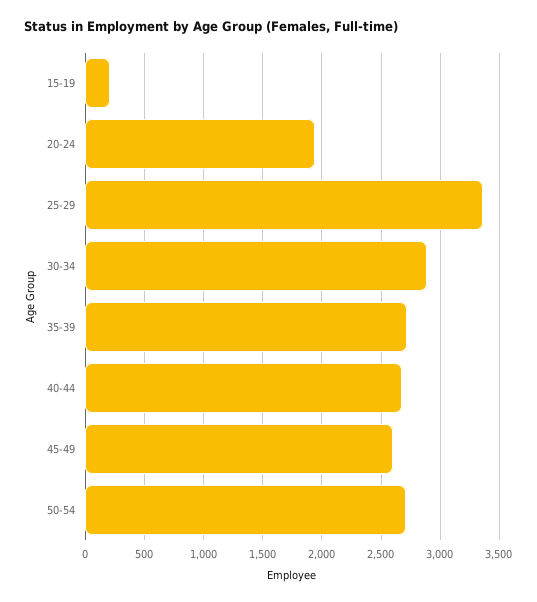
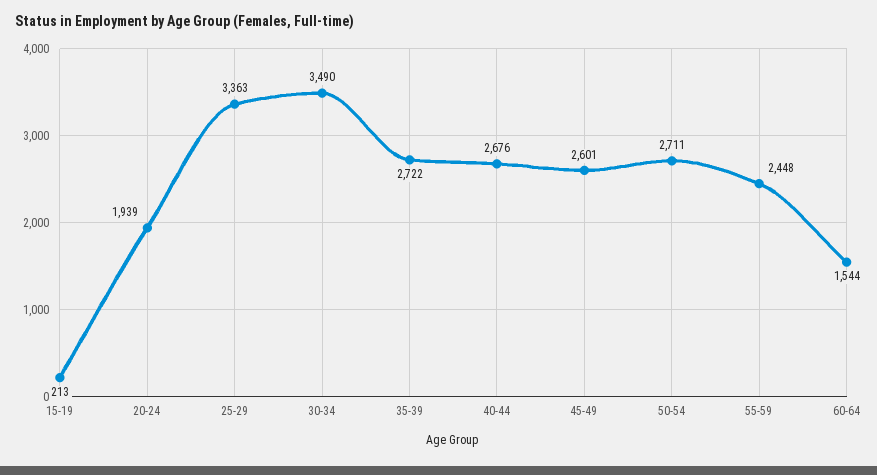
30-34: 2900 -> 3490
55-59: none -> 2448
60-64: none -> 1544

